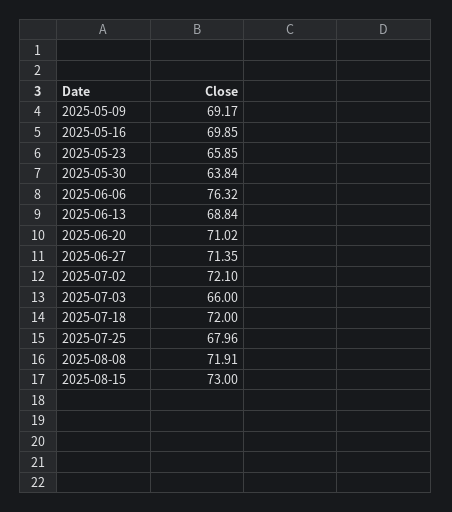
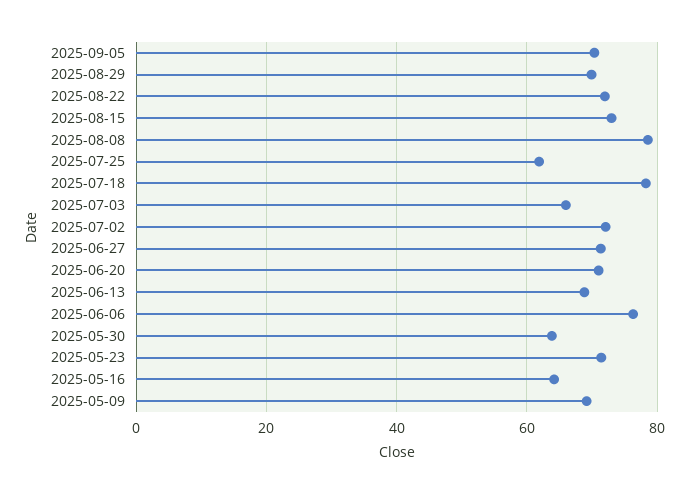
2025-05-16: 69.85 -> 64
2025-05-23: 65.85 -> 72
2025-07-18: 72 -> 78
2025-07-25: 67.96 -> 62
2025-08-08: 71.91 -> 78
2025-09-05: none -> 70
2025-08-29: none -> 70
2025-08-22: none -> 72

